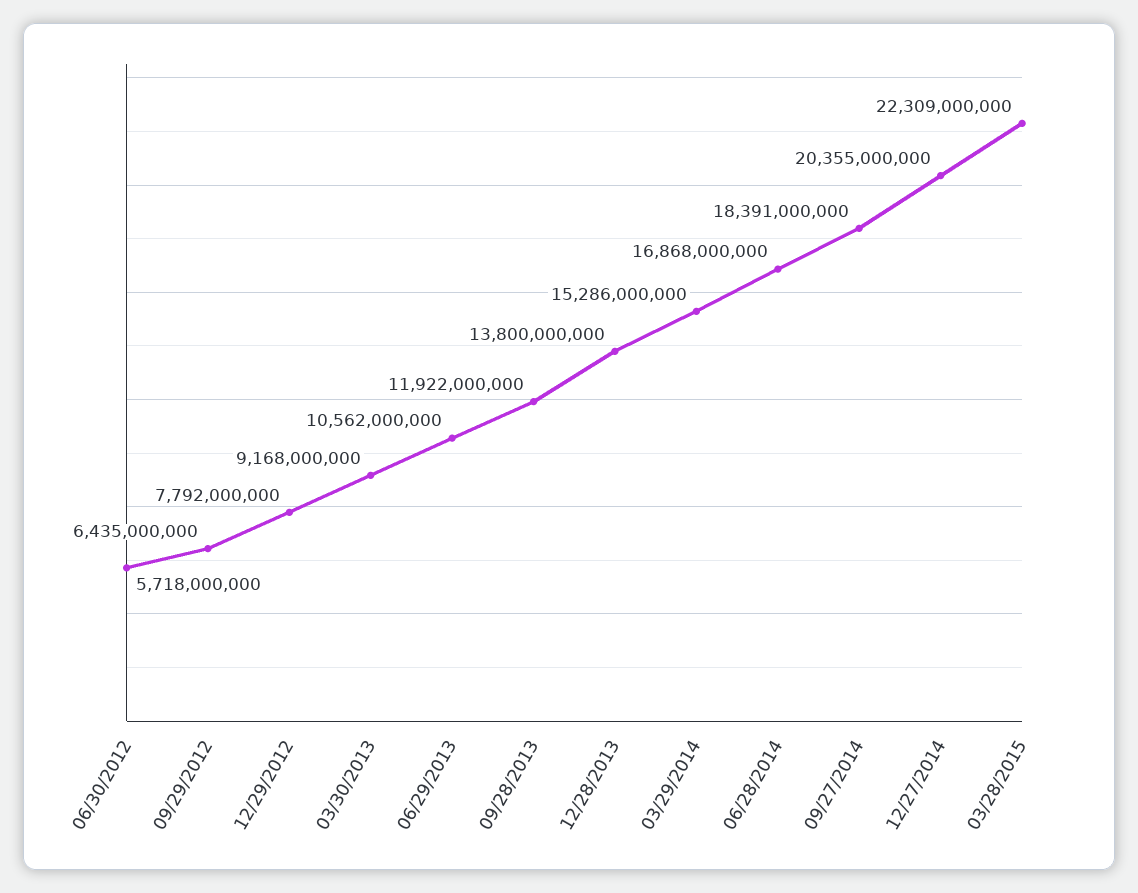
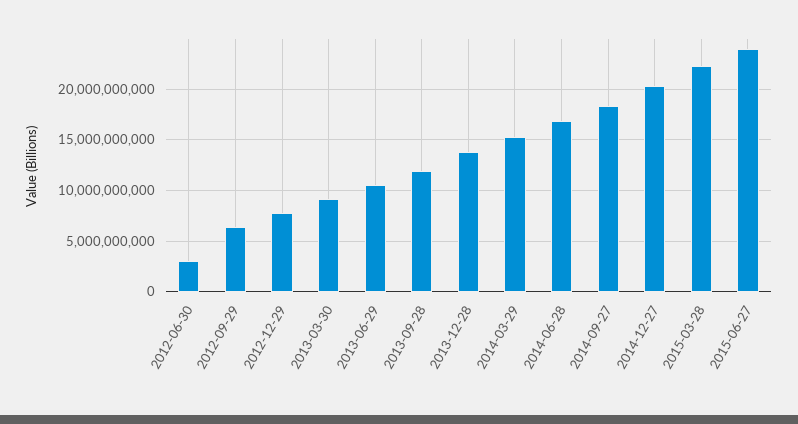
06/30/2012: 5718000000 -> 3000000000
2015-06-27: none -> 24000000000

